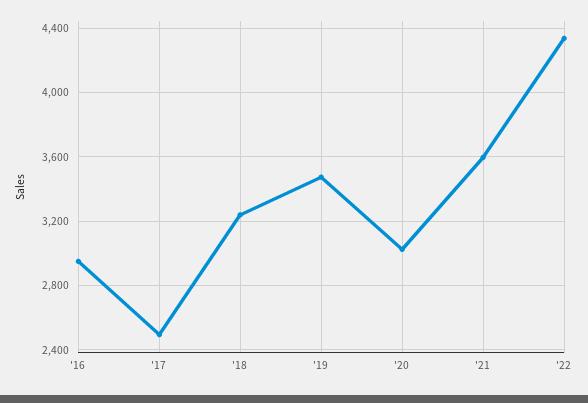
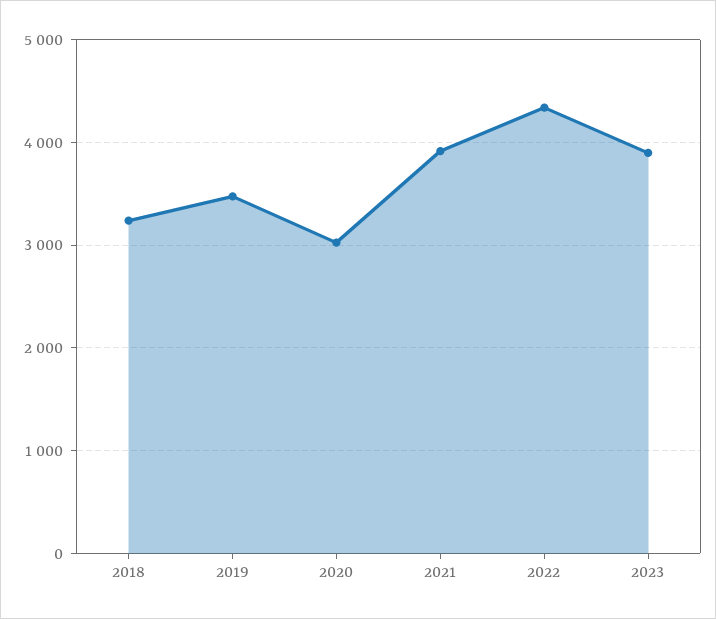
'16: 2950 -> none
'17: 2500 -> none
'21: 3600 -> 3900
2023: none -> 3900

